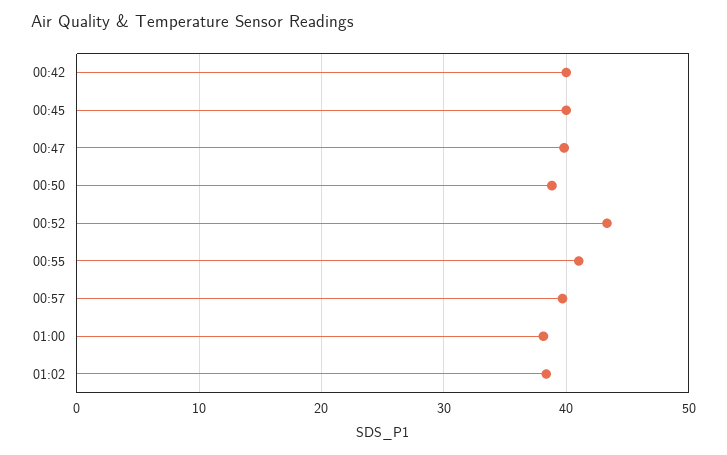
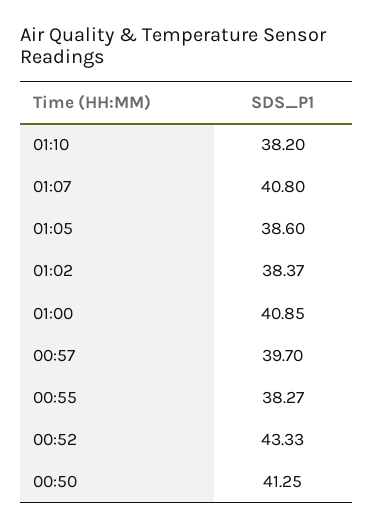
00:42: 40 -> none
00:45: 40 -> none
00:47: 40 -> none
00:50: 39 -> 41.25
00:55: 41 -> 38.27
01:00: 38 -> 40.85
01:10: none -> 38.2
01:07: none -> 40.8
01:05: none -> 38.6

